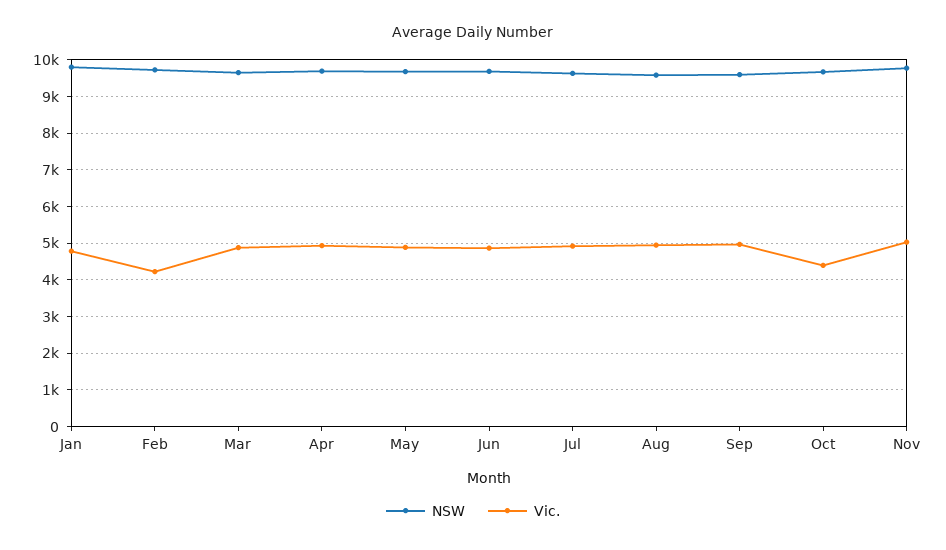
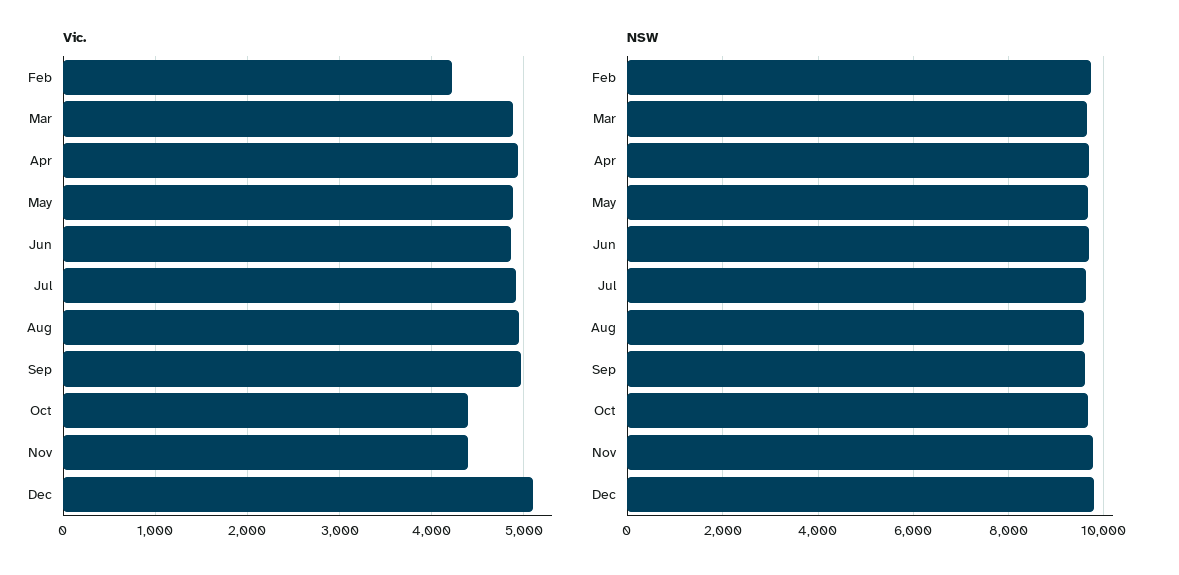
NSW, Jan: 9800 -> none
Vic., Jan: 4800 -> none
Vic., Nov: 5000 -> 4400
Vic., Dec: none -> 5100
NSW, Dec: none -> 9800

